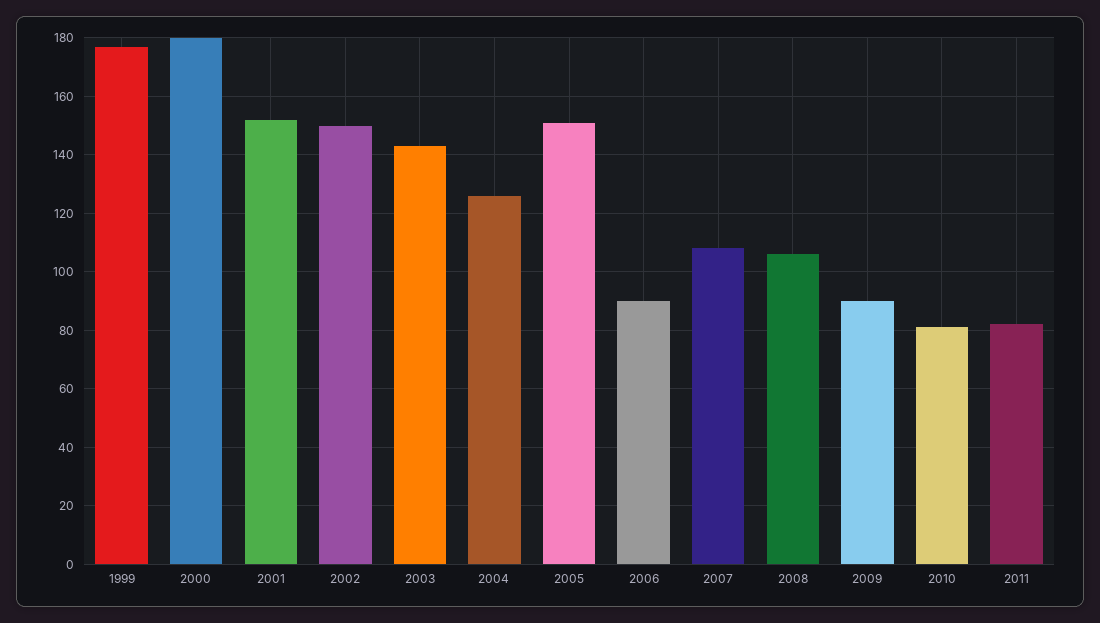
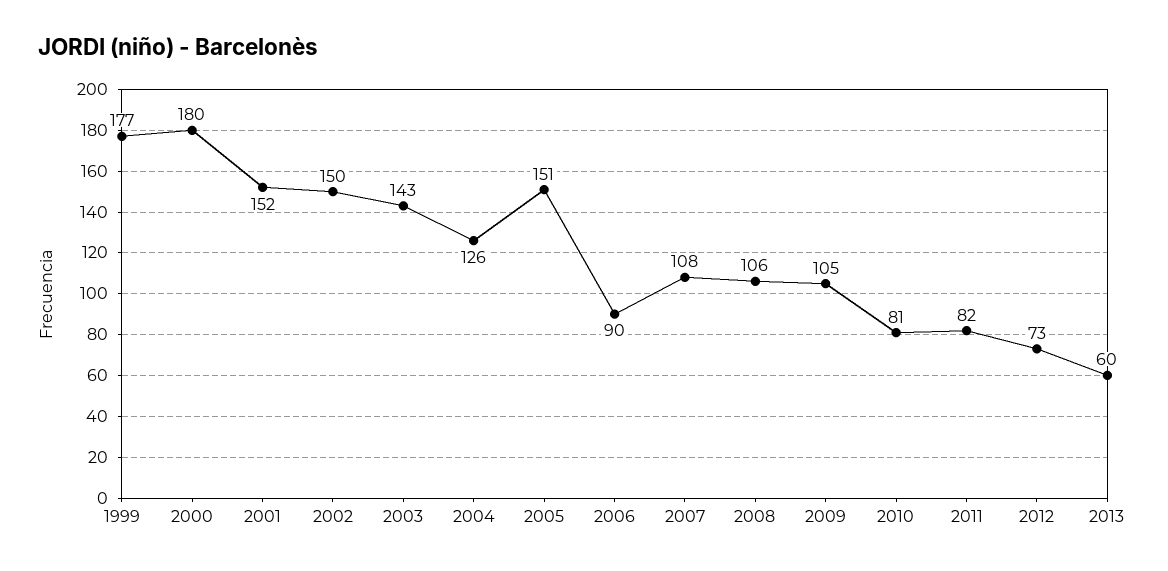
2009: 90 -> 105
2012: none -> 73
2013: none -> 60

